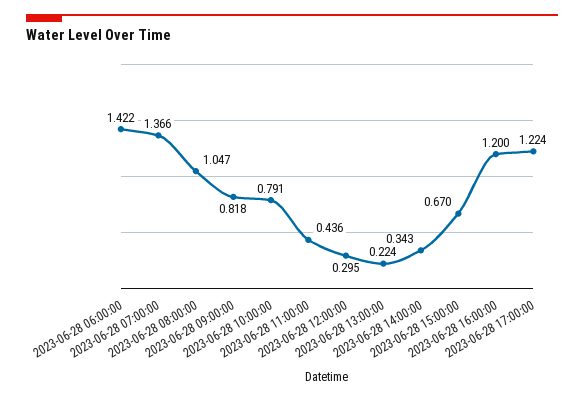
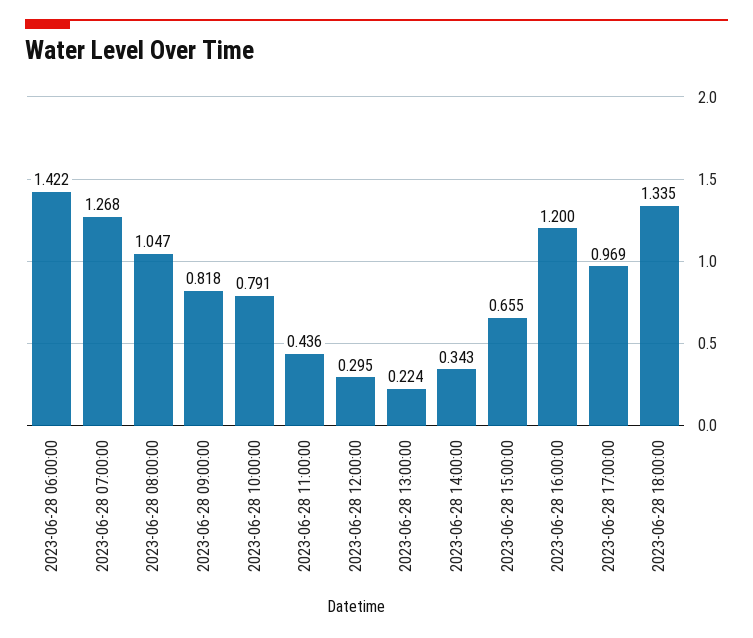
2023-06-28 07:00:00: 1.366 -> 1.268
2023-06-28 15:00:00: 0.67 -> 0.655
2023-06-28 17:00:00: 1.224 -> 0.969
2023-06-28 18:00:00: none -> 1.335

